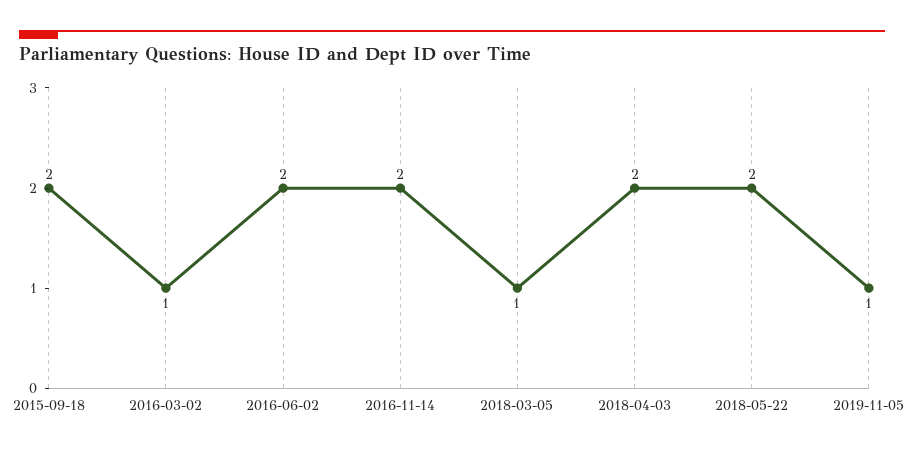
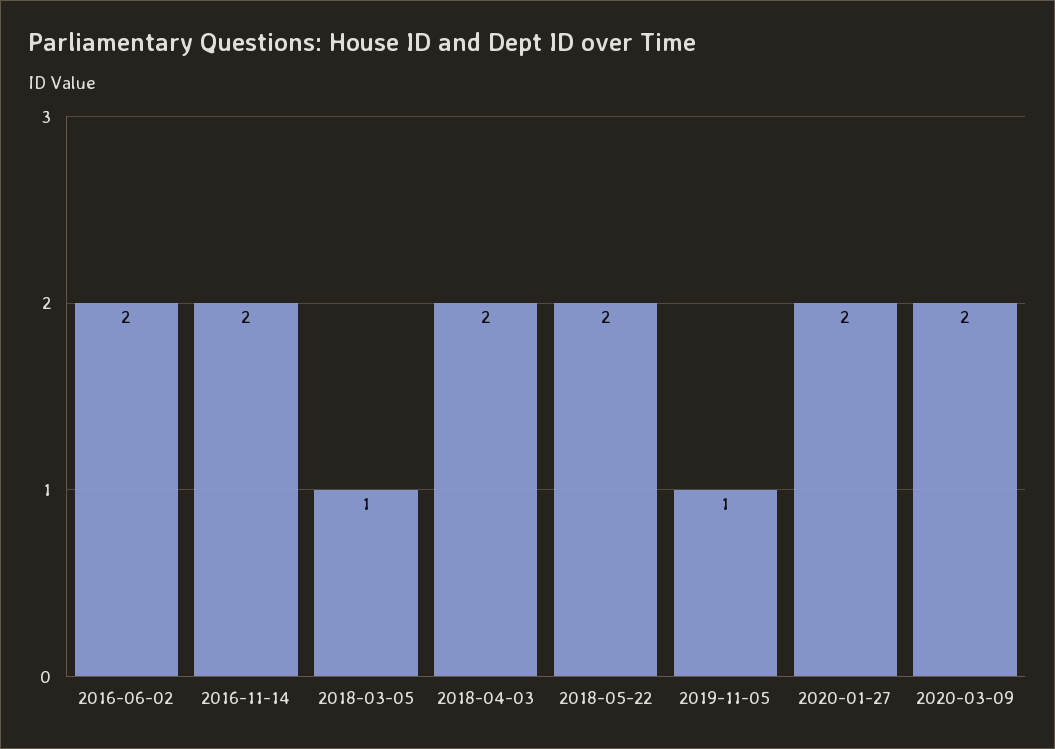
2015-09-18: 2 -> none
2016-03-02: 1 -> none
2020-01-27: none -> 2
2020-03-09: none -> 2

